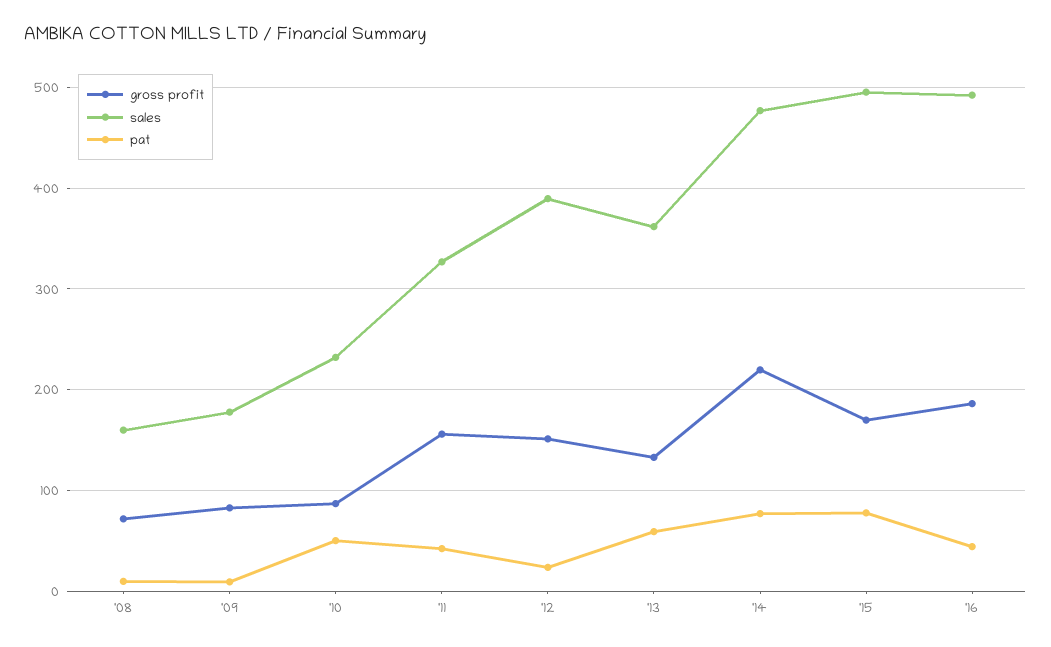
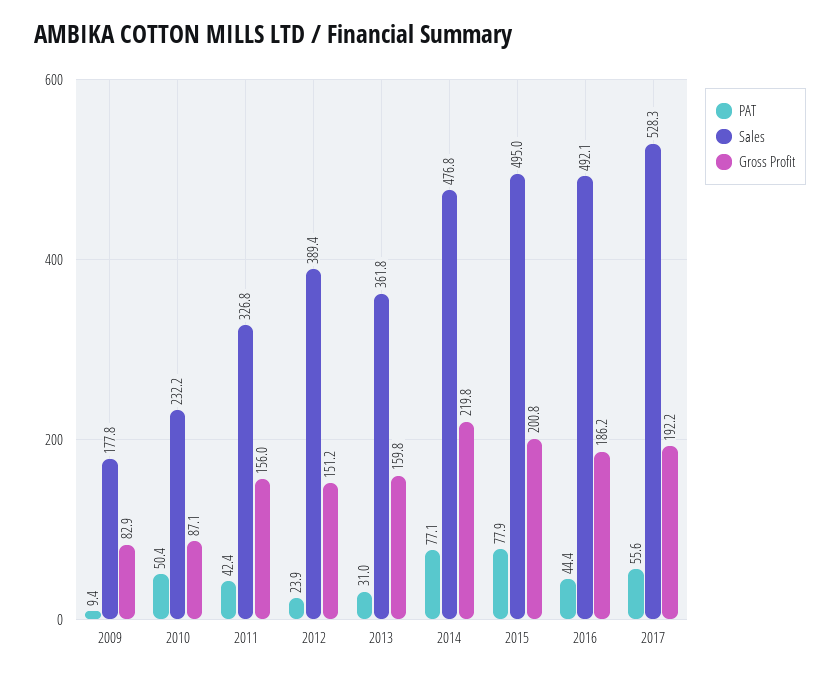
gross profit, '08: 70 -> none
sales, '08: 160 -> none
pat, '08: 10 -> none
gross profit, '13: 130 -> 159.8
pat, '13: 60 -> 31
gross profit, '15: 170 -> 200.8
pat, 2017: none -> 55.6
sales, 2017: none -> 528.3
gross profit, 2017: none -> 192.2

